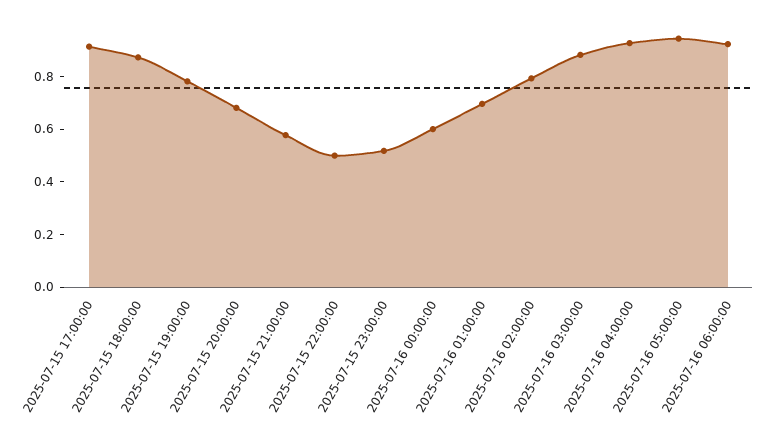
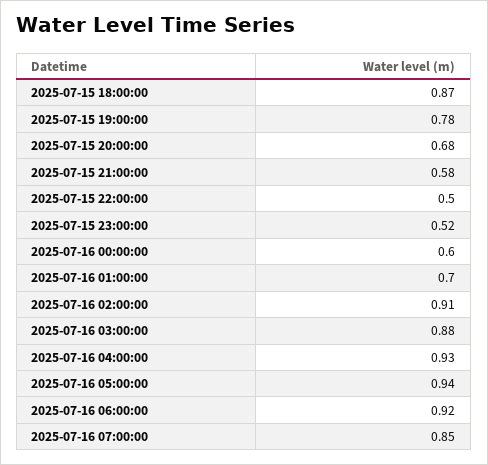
2025-07-15 17:00:00: 0.9 -> none
2025-07-16 02:00:00: 0.8 -> 0.91
2025-07-16 07:00:00: none -> 0.85

